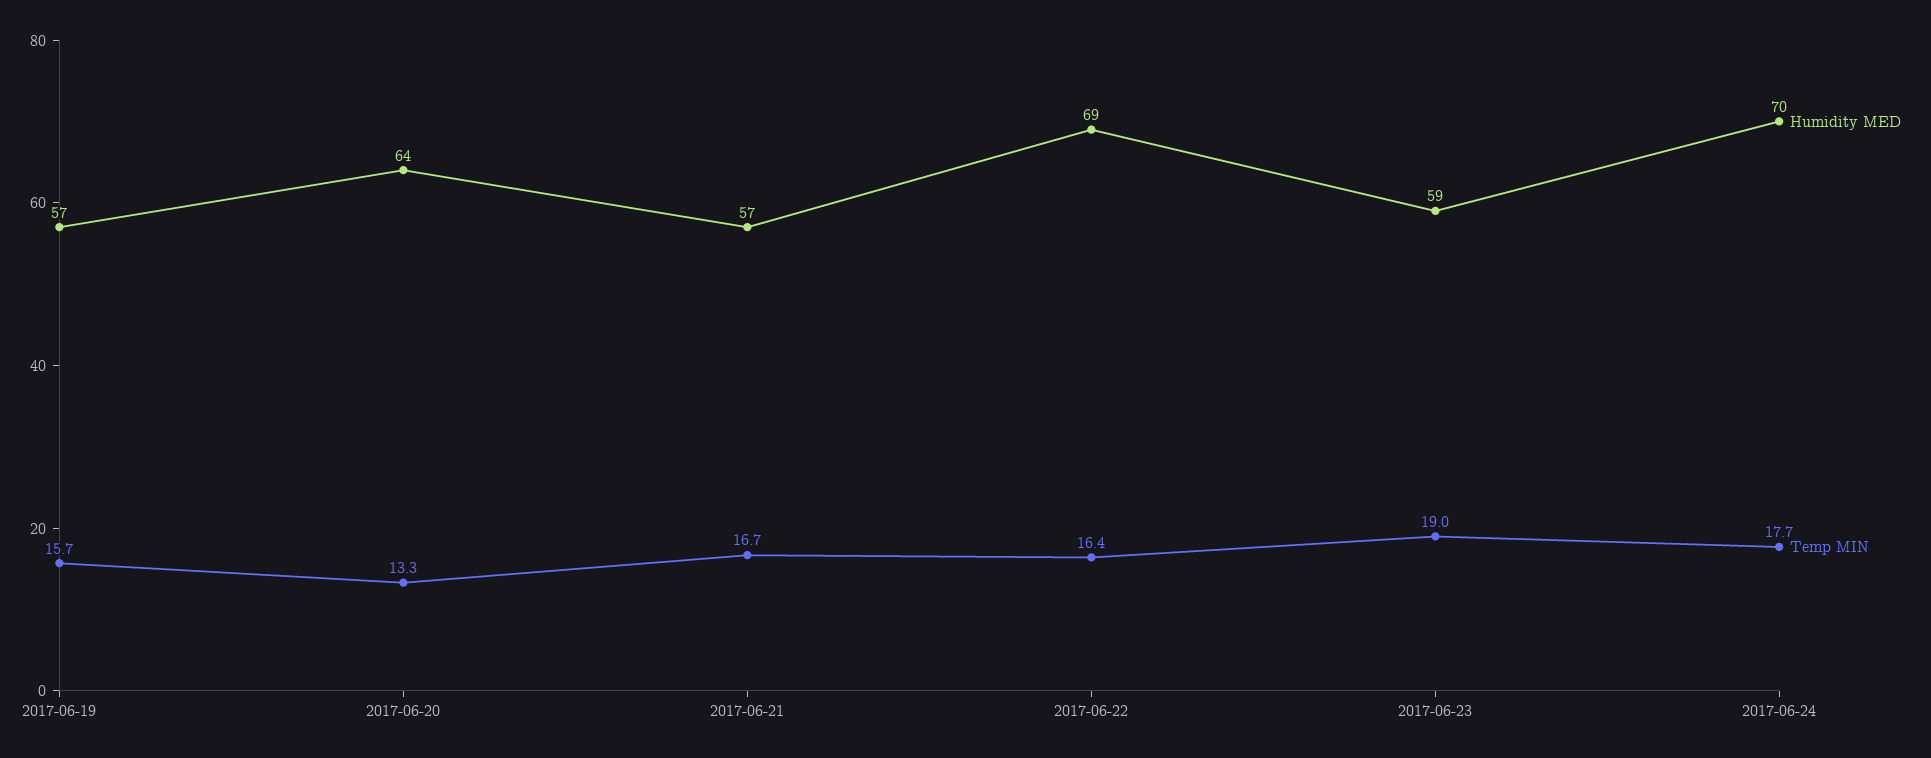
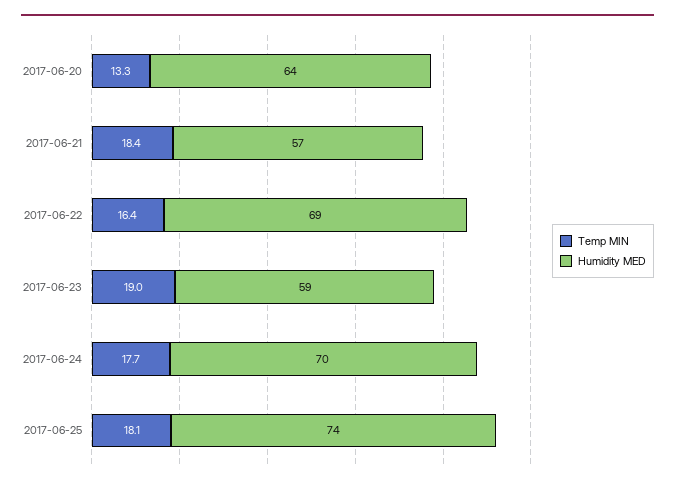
Humidity MED, 2017-06-19: 57 -> none
Temp MIN, 2017-06-19: 15.7 -> none
Temp MIN, 2017-06-21: 16.7 -> 18.4
Temp MIN, 2017-06-25: none -> 18.1
Humidity MED, 2017-06-25: none -> 74

